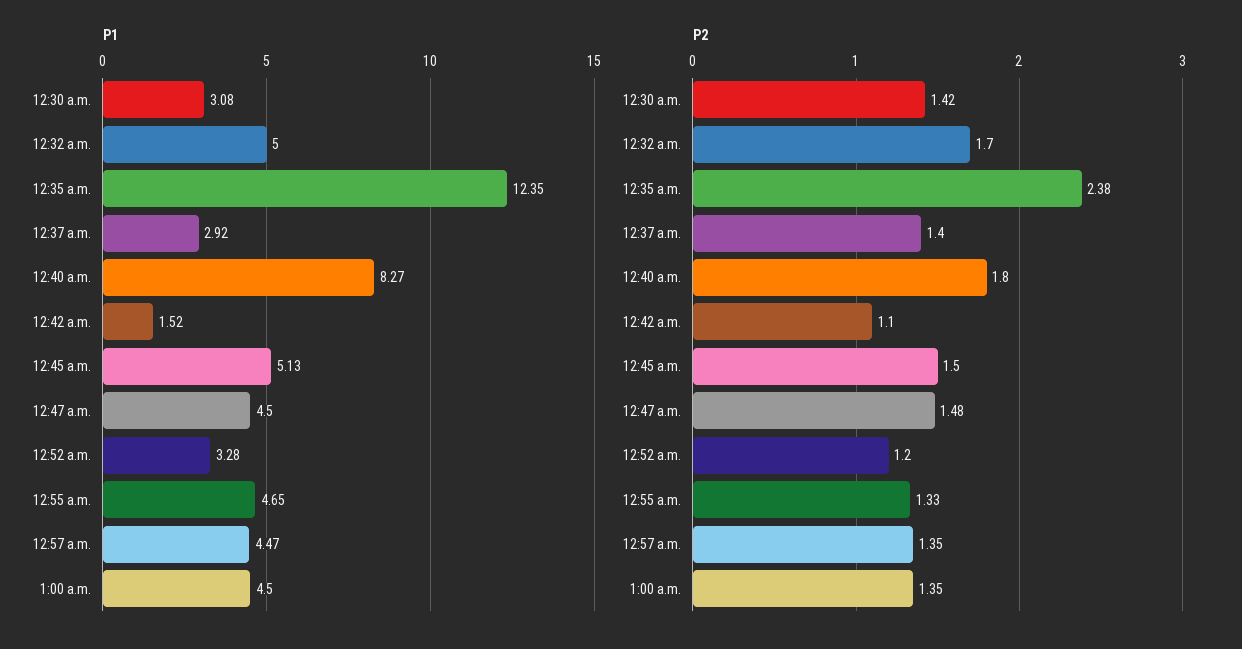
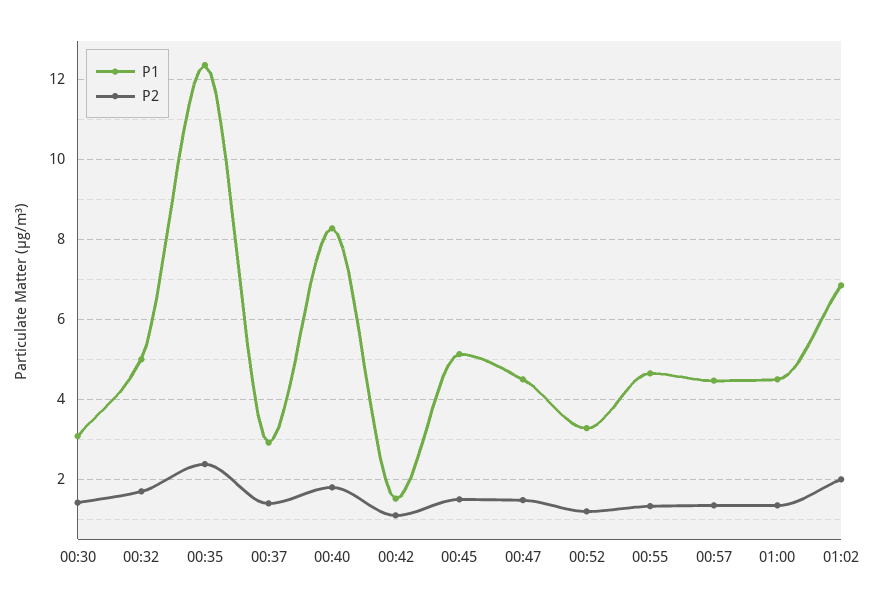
P1, 01:02: none -> 6.8
P2, 01:02: none -> 2

